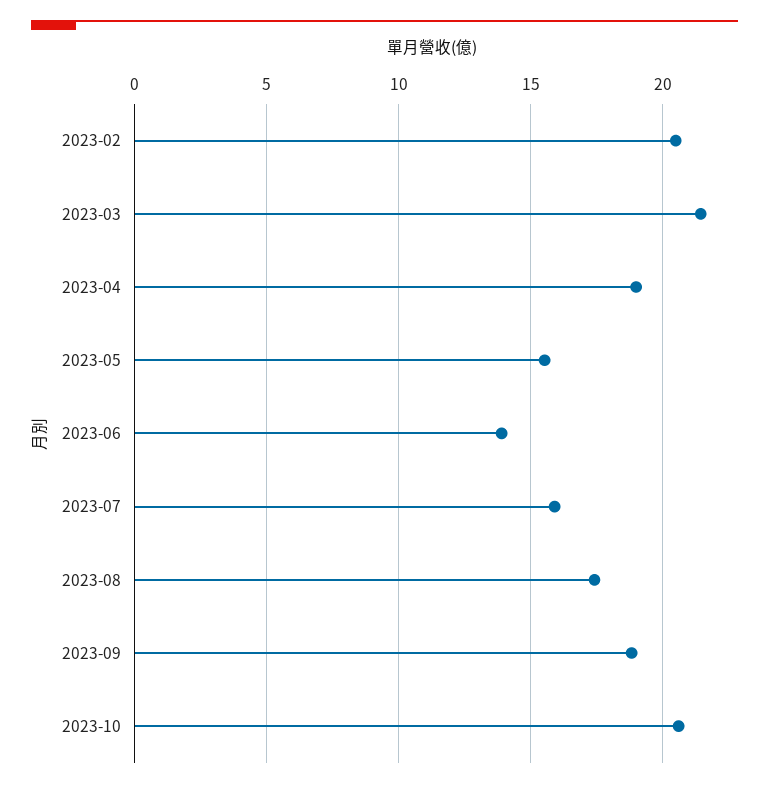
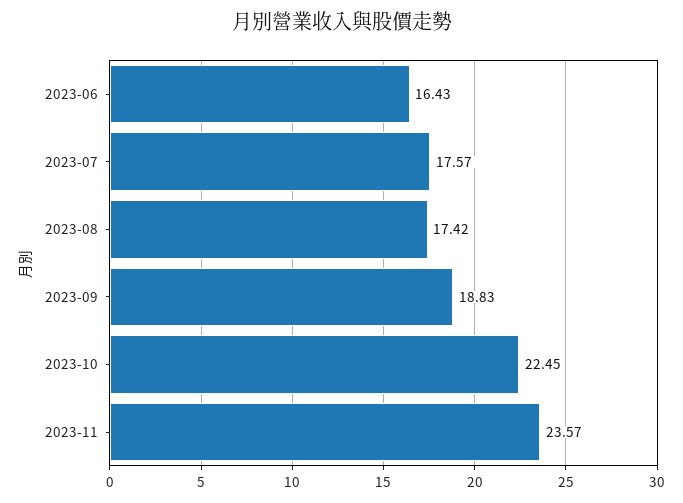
2023-02: 20.5 -> none
2023-03: 21.5 -> none
2023-04: 19 -> none
2023-05: 15.5 -> none
2023-06: 14 -> 16.43
2023-07: 16 -> 17.57
2023-10: 20.5 -> 22.45
2023-11: none -> 23.57

